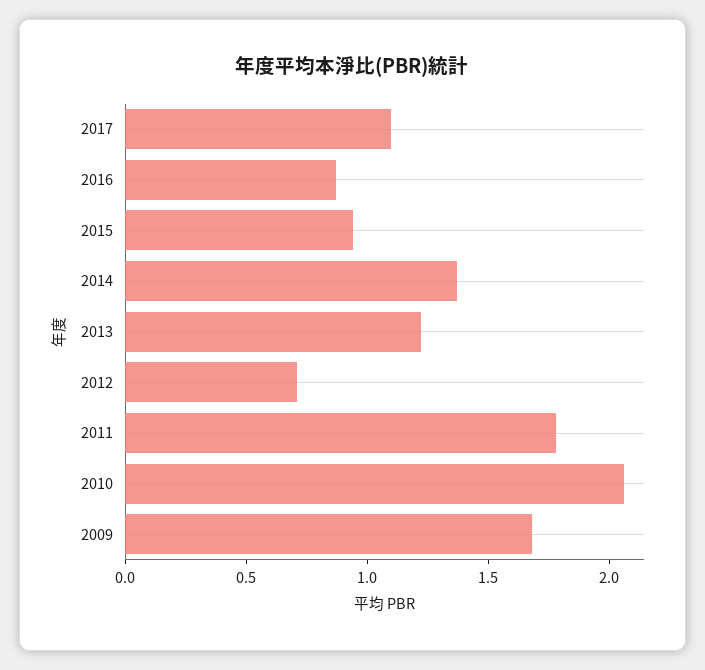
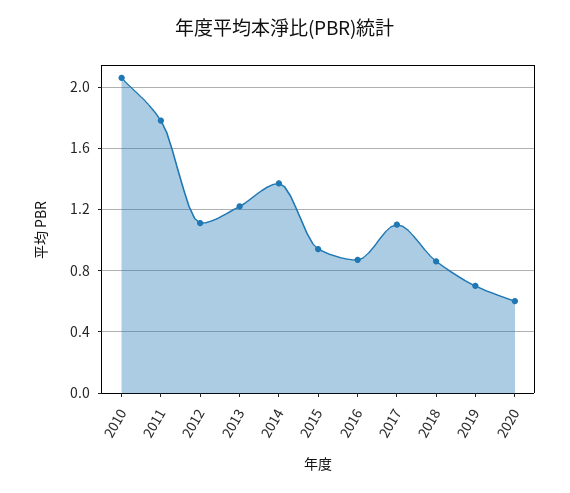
2012: 0.7 -> 1.1
2009: 1.7 -> none
2018: none -> 0.85
2019: none -> 0.7
2020: none -> 0.6

